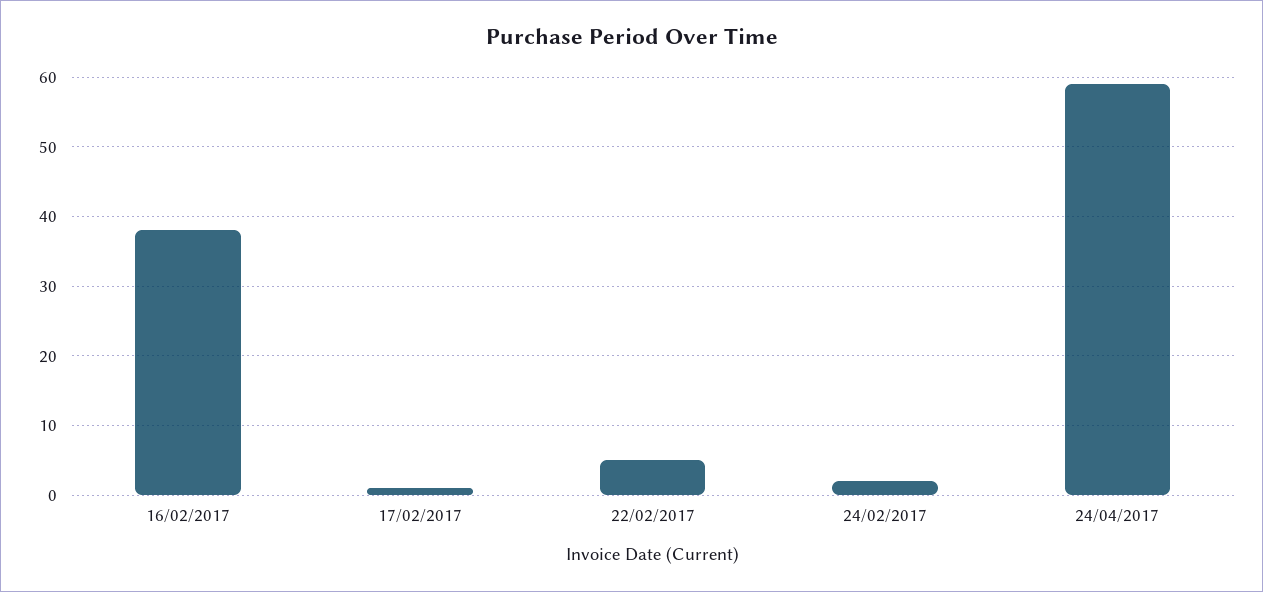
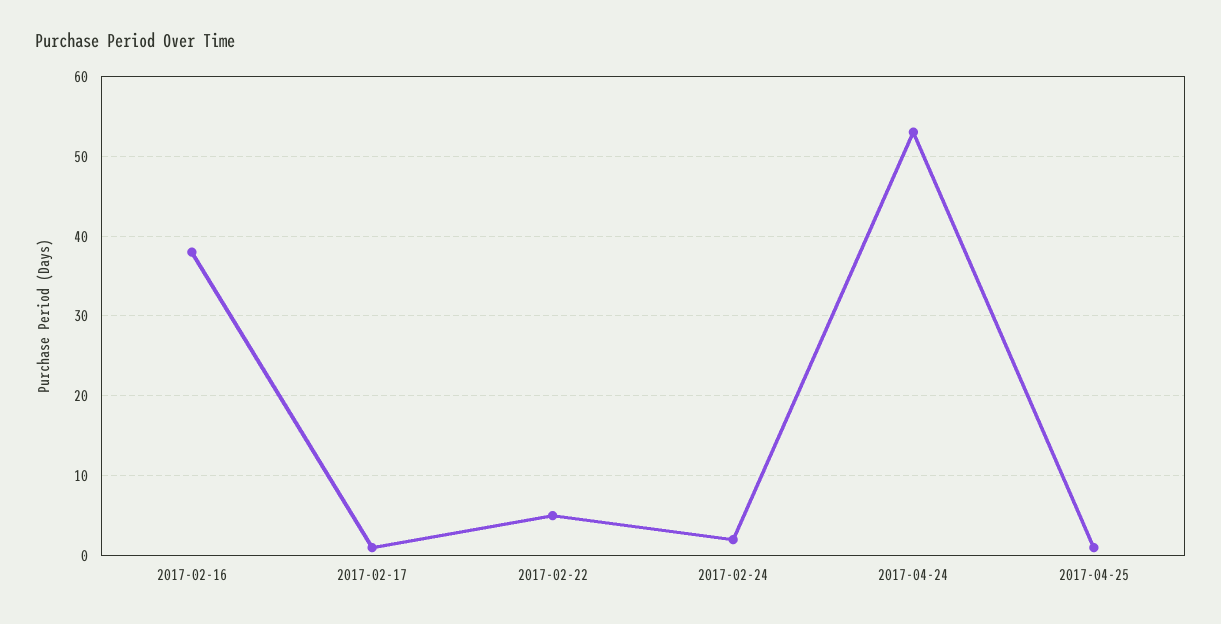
24/04/2017: 59 -> 53
2017-04-25: none -> 1

